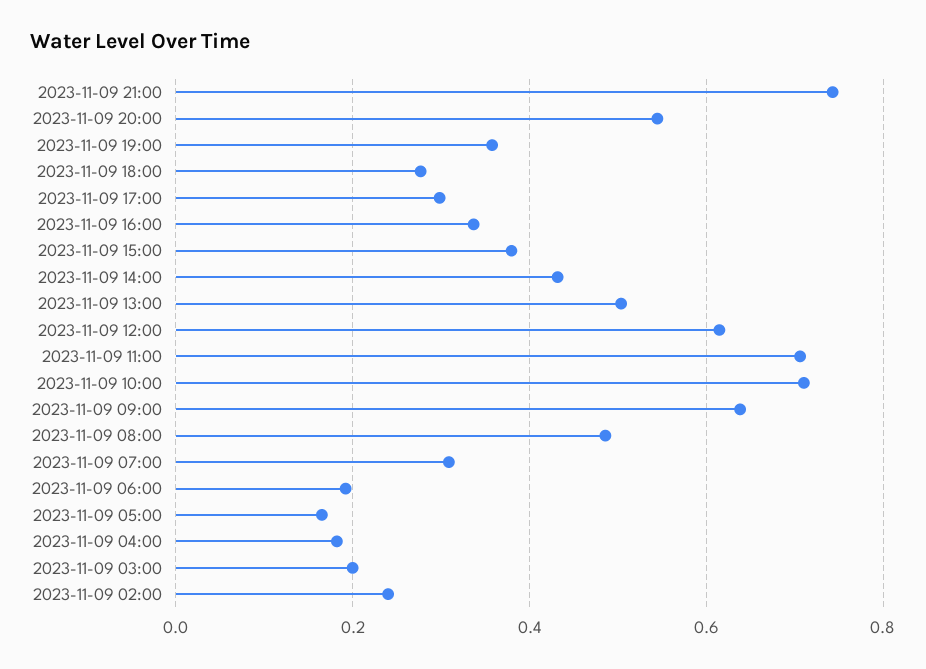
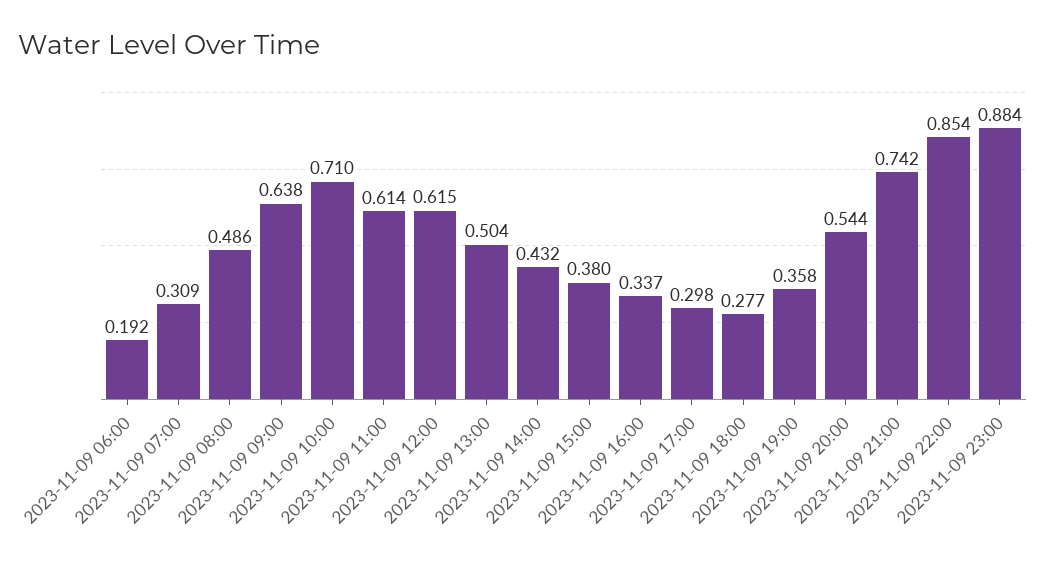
2023-11-09 11:00: 0.7 -> 0.614
2023-11-09 05:00: 0.16 -> none
2023-11-09 04:00: 0.18 -> none
2023-11-09 03:00: 0.2 -> none
2023-11-09 02:00: 0.24 -> none
2023-11-09 22:00: none -> 0.854
2023-11-09 23:00: none -> 0.884

